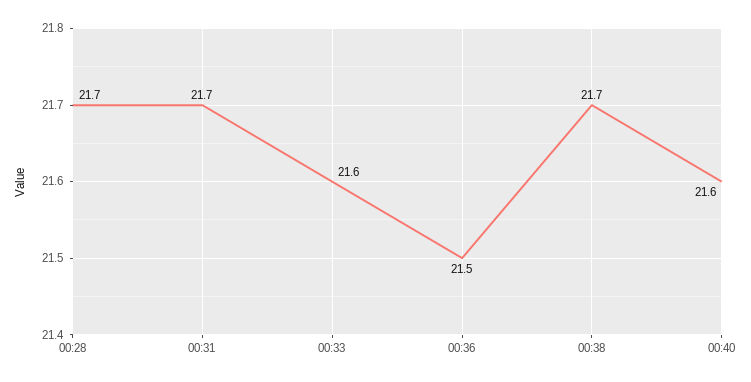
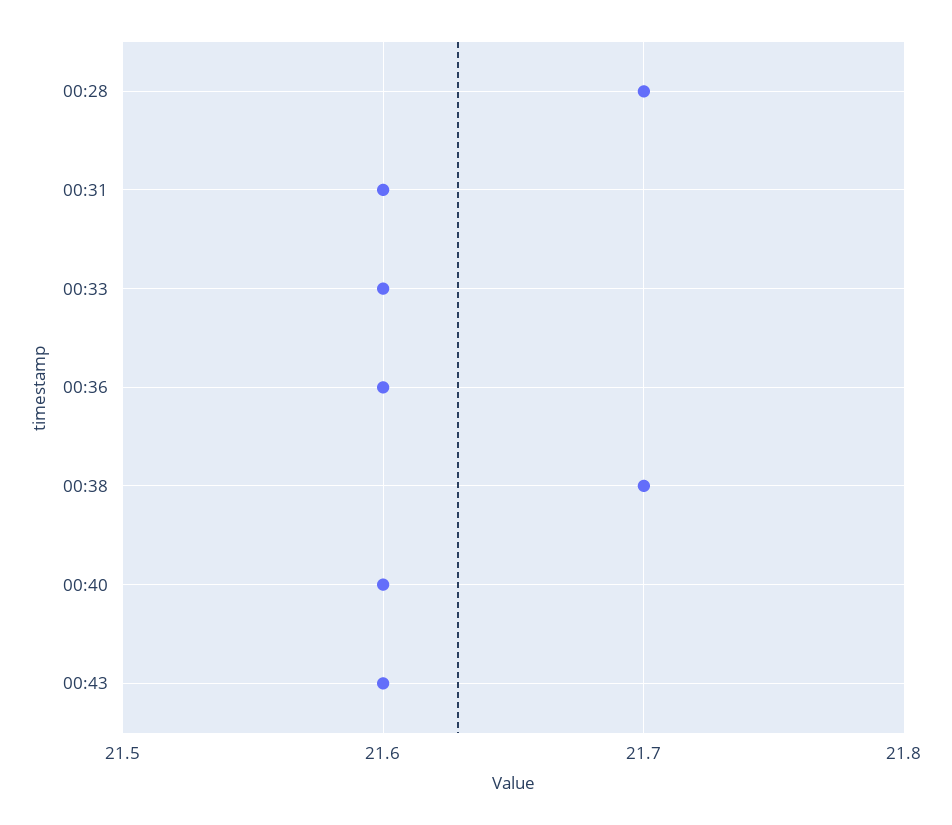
00:31: 21.7 -> 21.6
00:36: 21.5 -> 21.6
00:43: none -> 21.6

